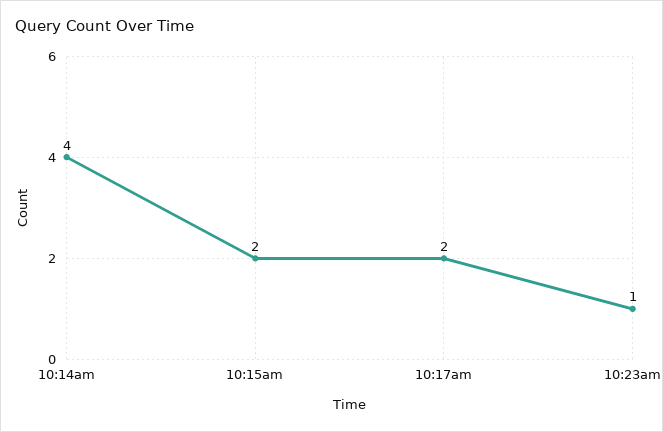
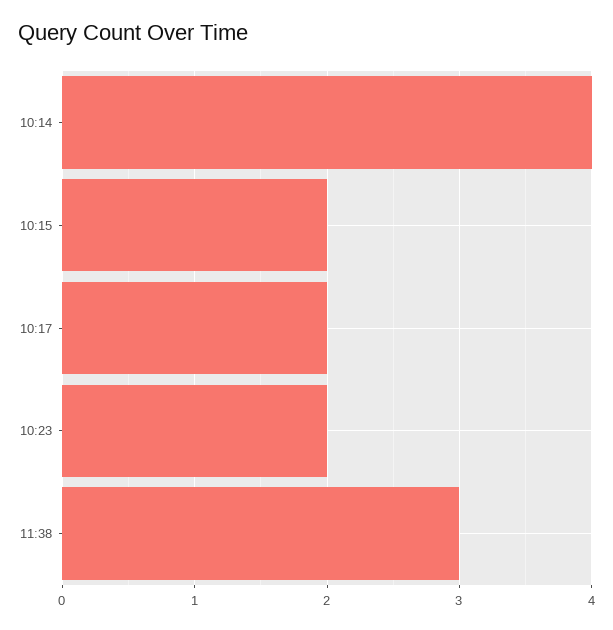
10:23am: 1 -> 2
11:38: none -> 3

